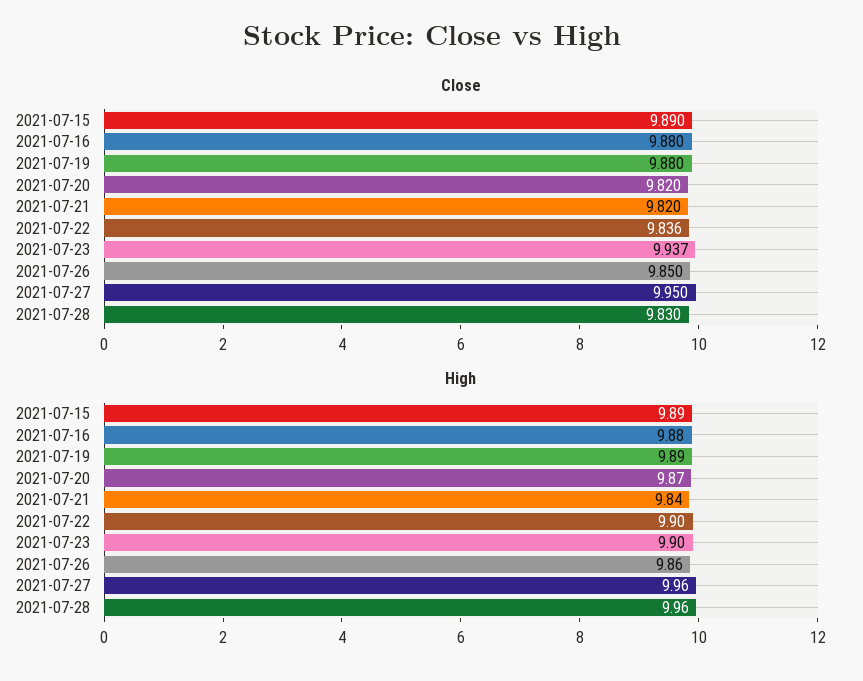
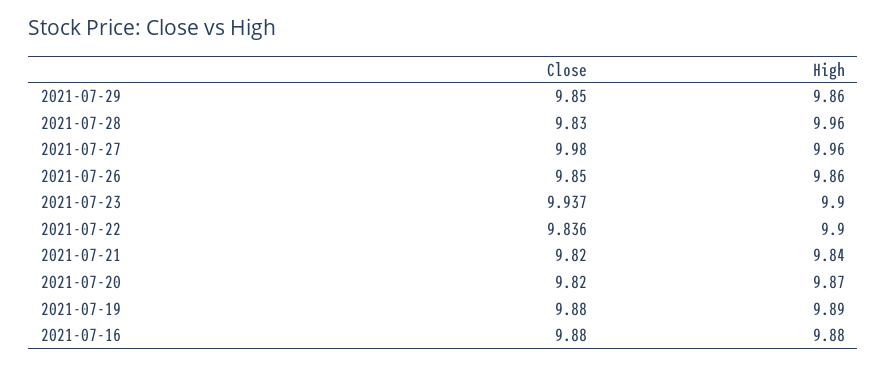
Close, 2021-07-15: 9.89 -> none
Close, 2021-07-27: 9.95 -> 9.98
High, 2021-07-15: 9.89 -> none
Close, 2021-07-29: none -> 9.85
High, 2021-07-29: none -> 9.86

